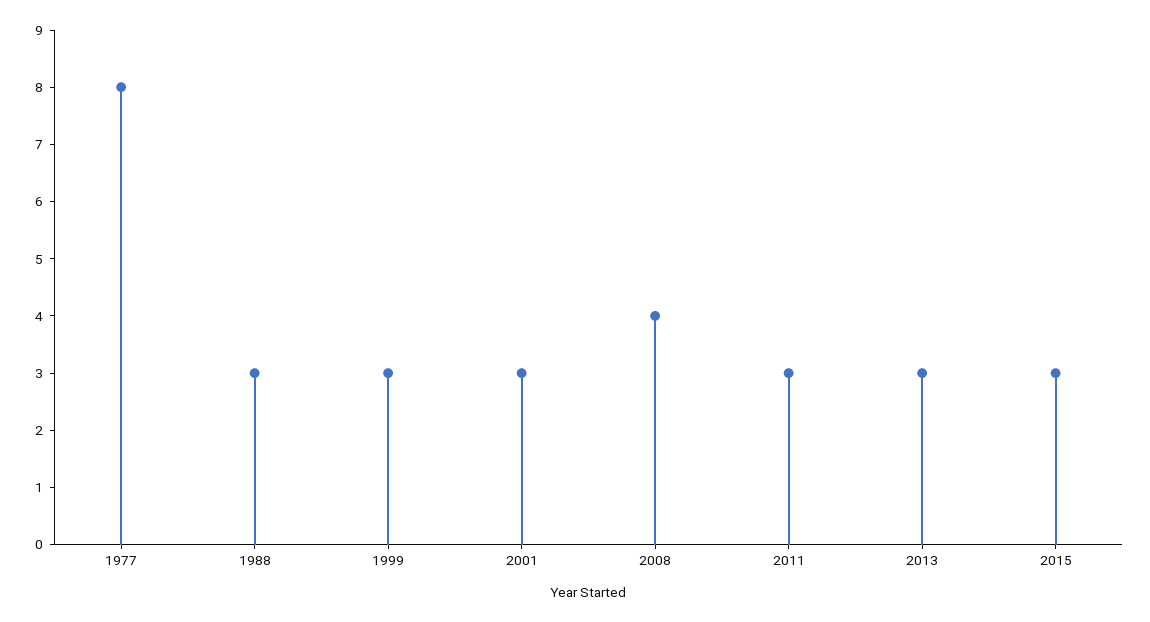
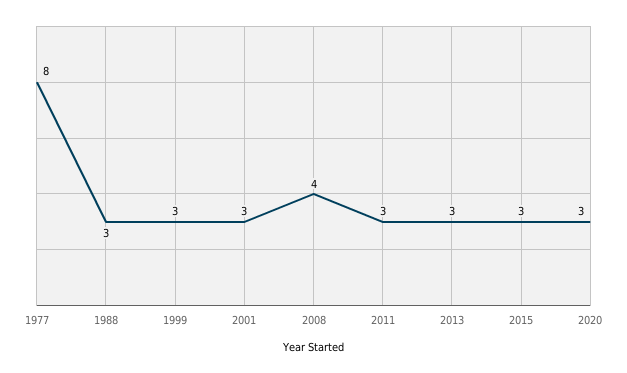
2020: none -> 3

